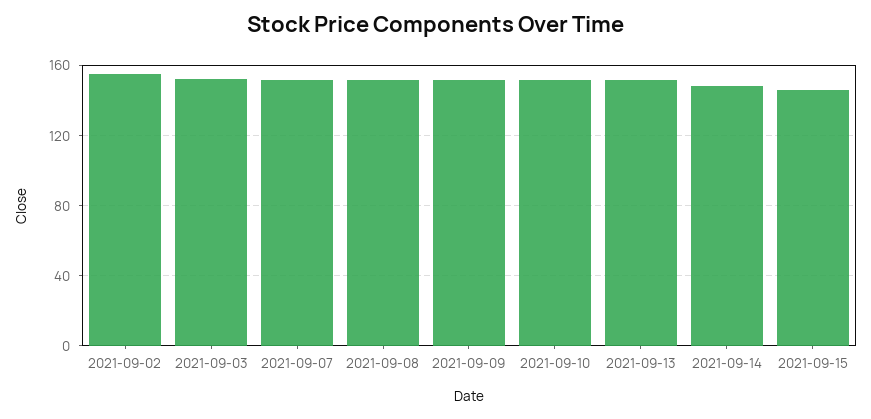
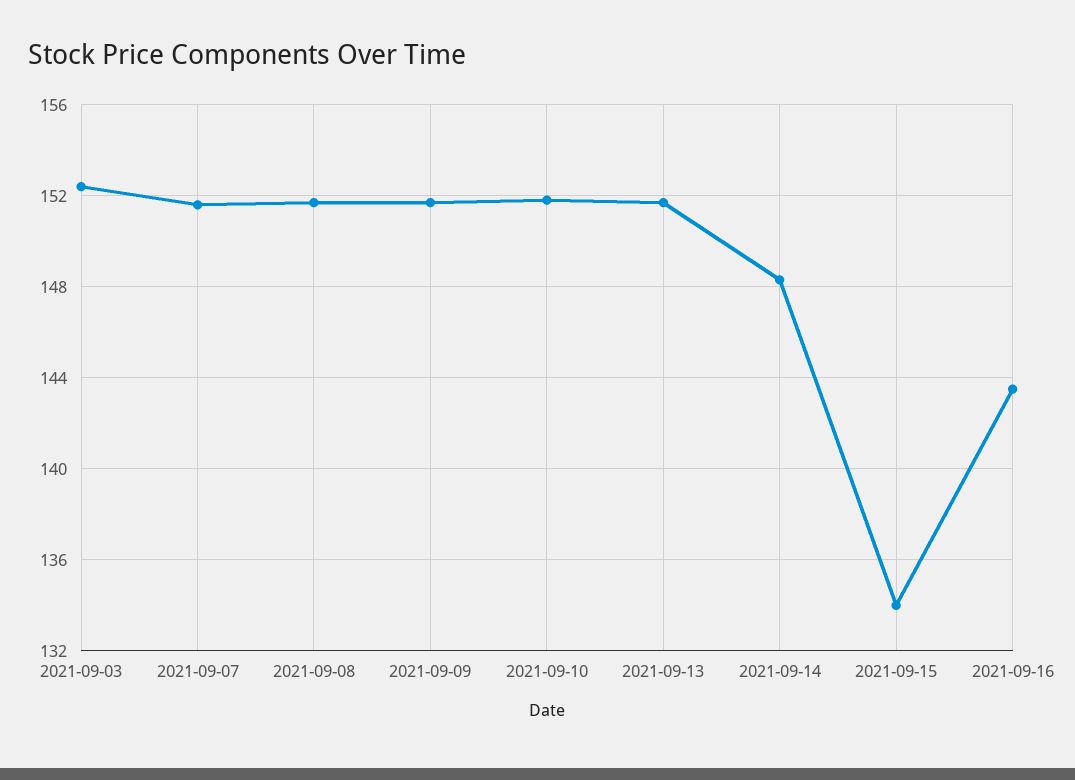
2021-09-02: 155 -> none
2021-09-15: 145 -> 134
2021-09-16: none -> 143.5

